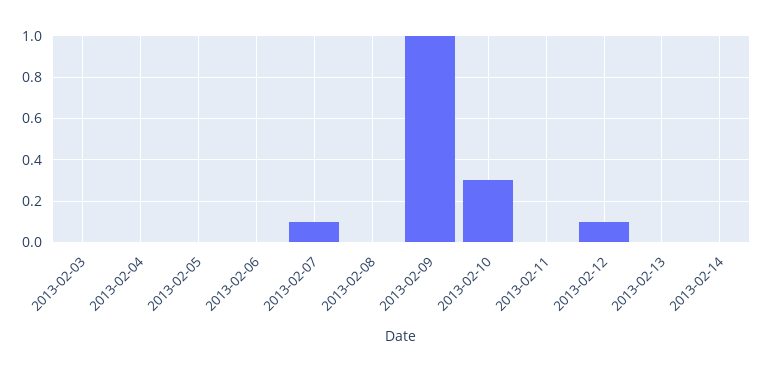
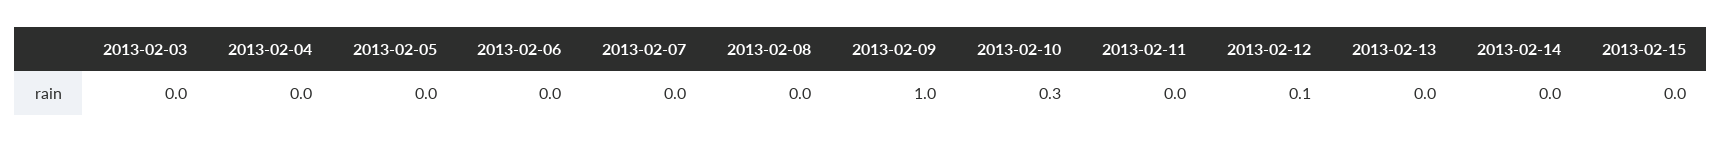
2013-02-07: 0.1 -> 0
2013-02-15: none -> 0

